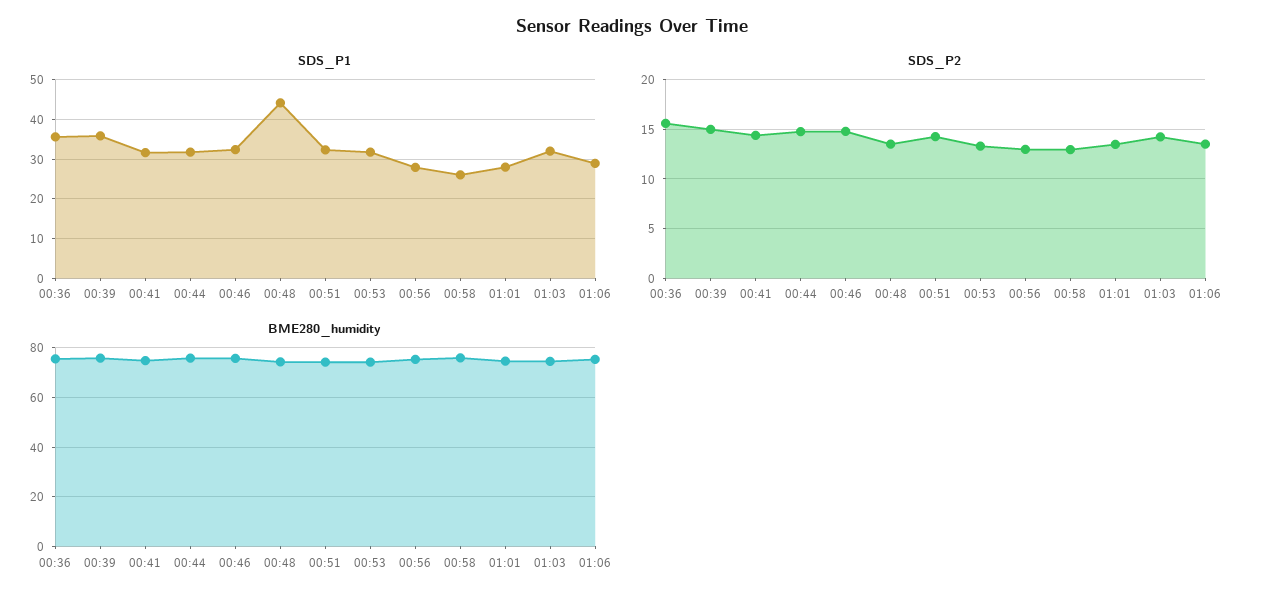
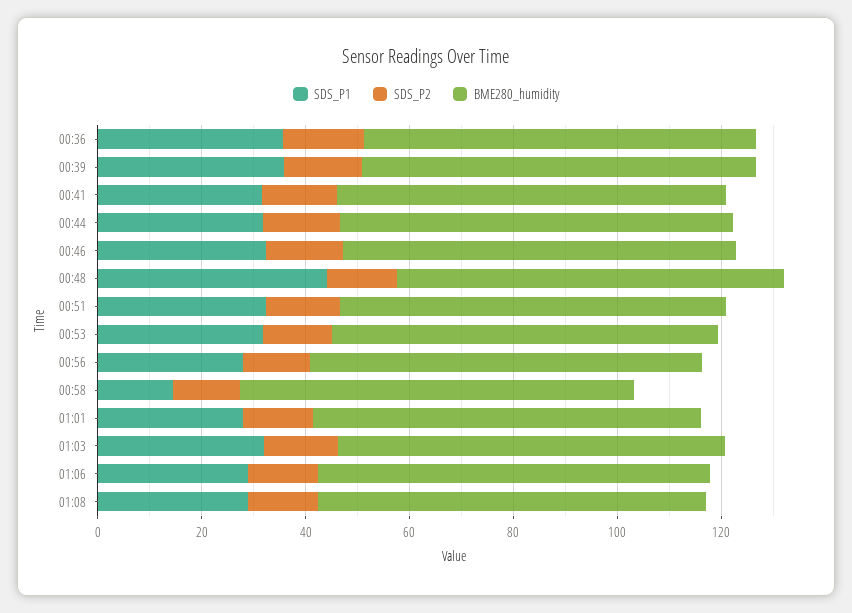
SDS_P1, 00:58: 26 -> 15
SDS_P1, 01:08: none -> 30
SDS_P2, 01:08: none -> 15
BME280_humidity, 01:08: none -> 75

